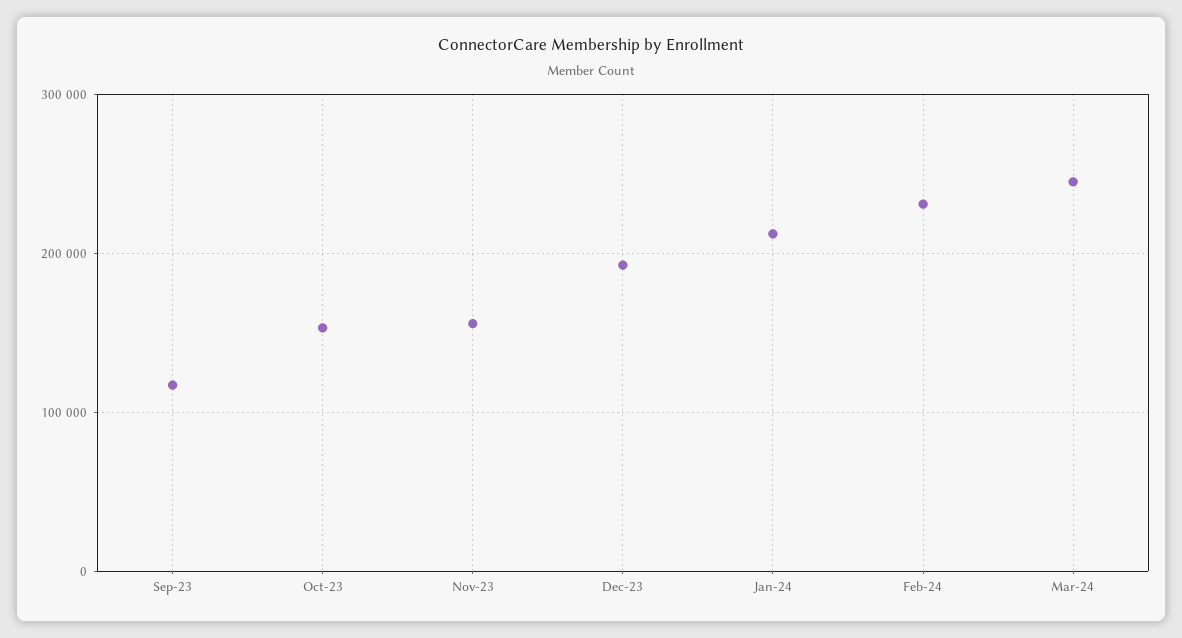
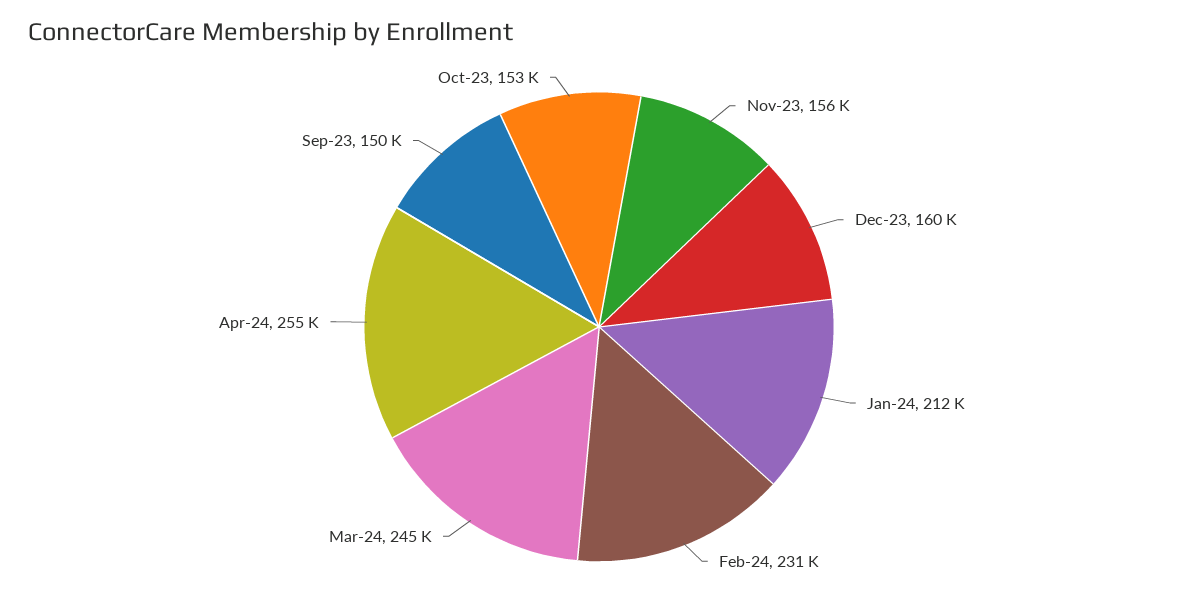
Sep-23: 120000 -> 150000
Dec-23: 190000 -> 160000
Apr-24: none -> 255000

